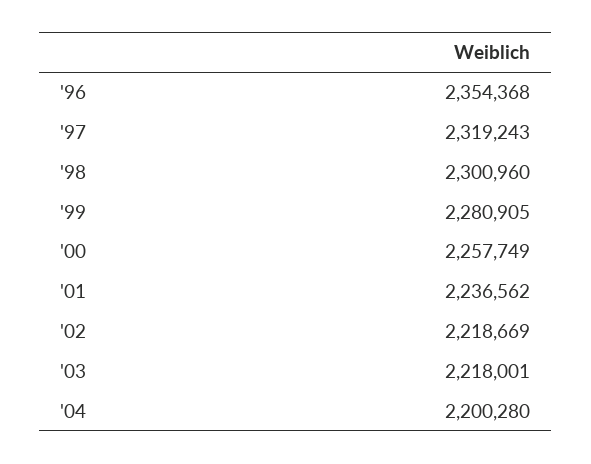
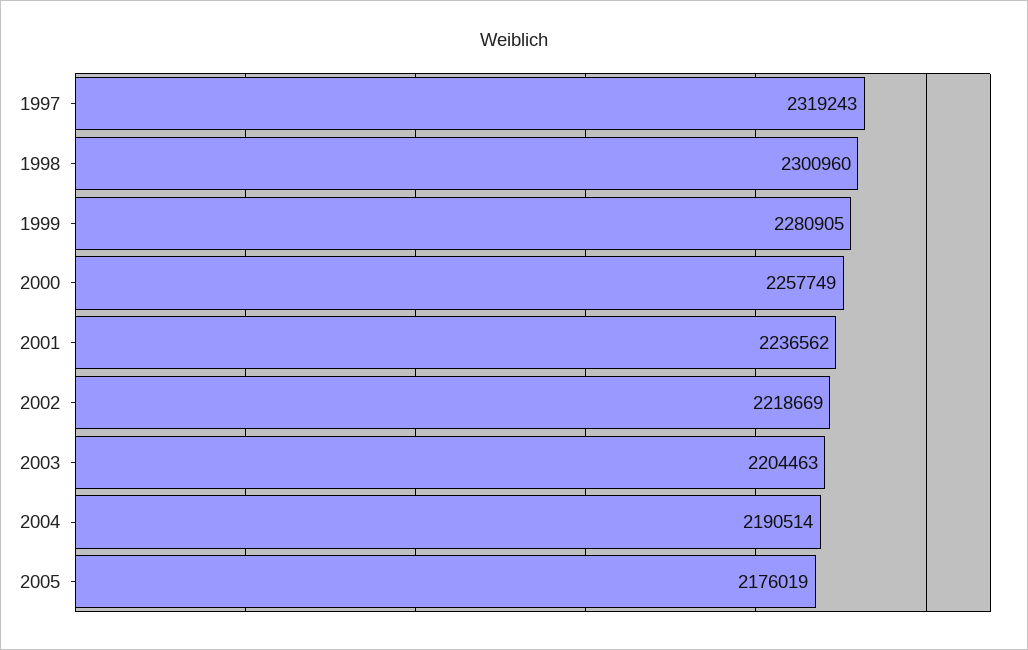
'96: 2354368 -> none
'03: 2218001 -> 2204463
'04: 2200280 -> 2190514
2005: none -> 2176019

